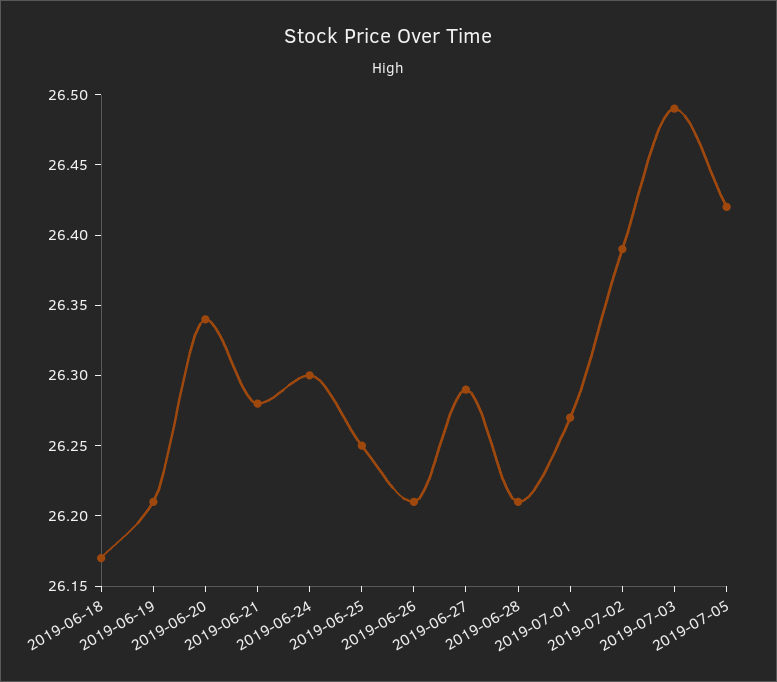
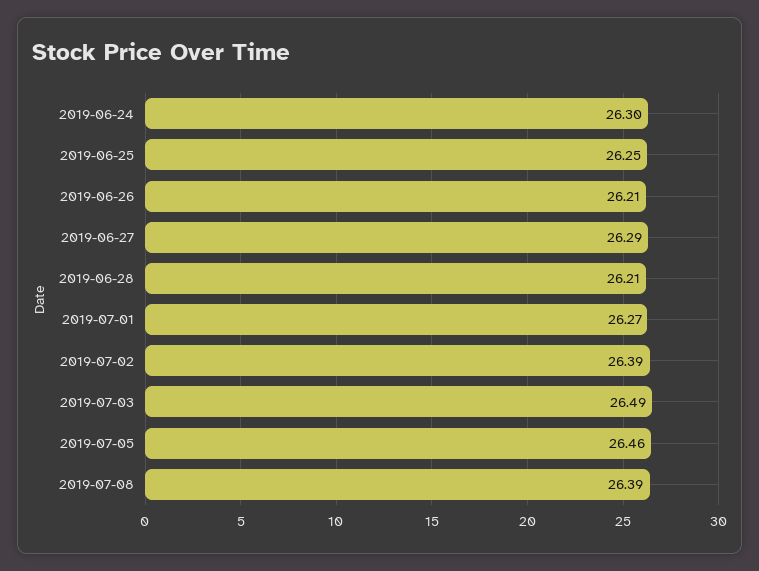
2019-06-18: 26.17 -> none
2019-06-19: 26.21 -> none
2019-06-20: 26.34 -> none
2019-06-21: 26.28 -> none
2019-07-05: 26.42 -> 26.46
2019-07-08: none -> 26.39

